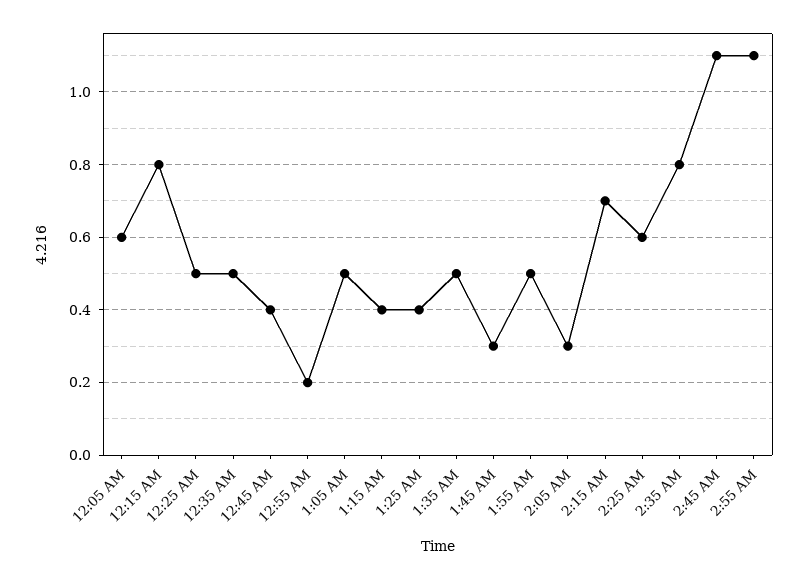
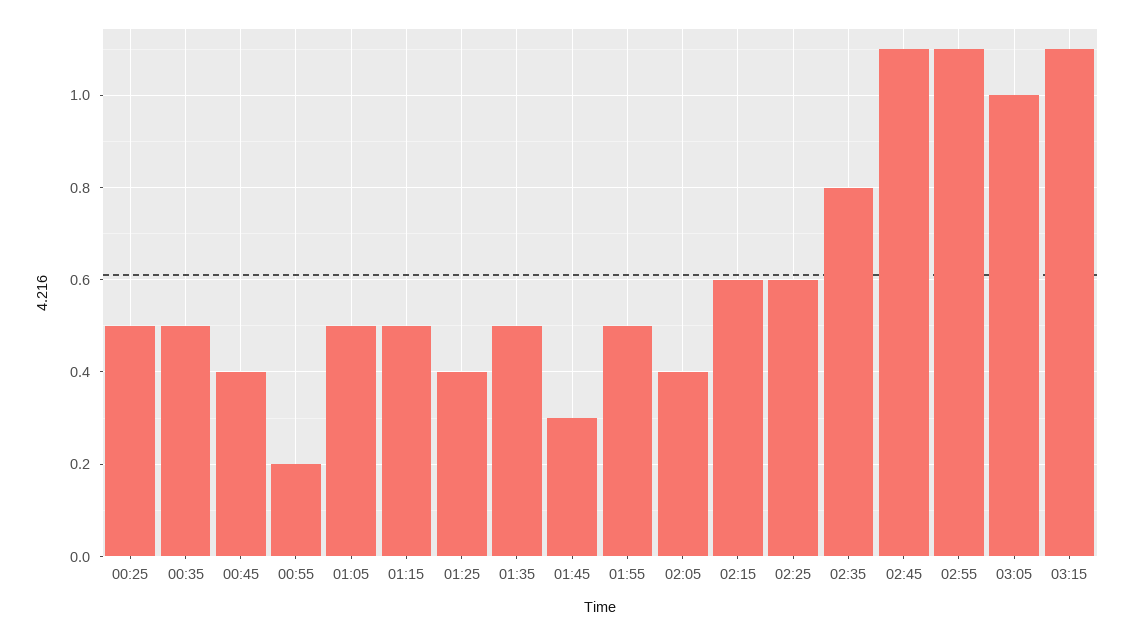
12:05 AM: 0.6 -> none
12:15 AM: 0.8 -> none
1:15 AM: 0.4 -> 0.5
2:05 AM: 0.3 -> 0.4
2:15 AM: 0.7 -> 0.6
03:05: none -> 1
03:15: none -> 1.1

